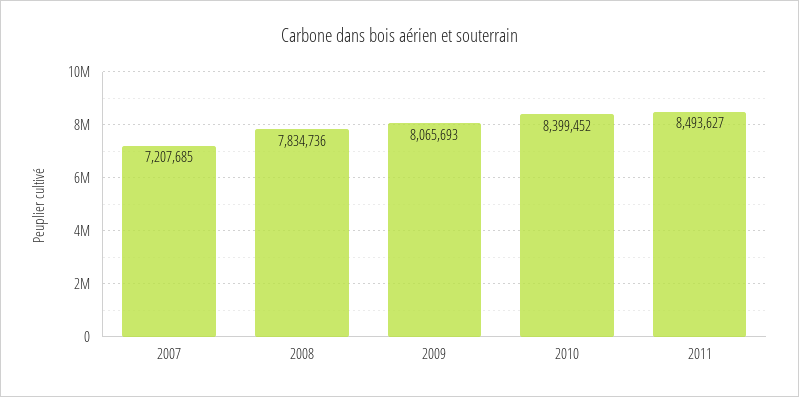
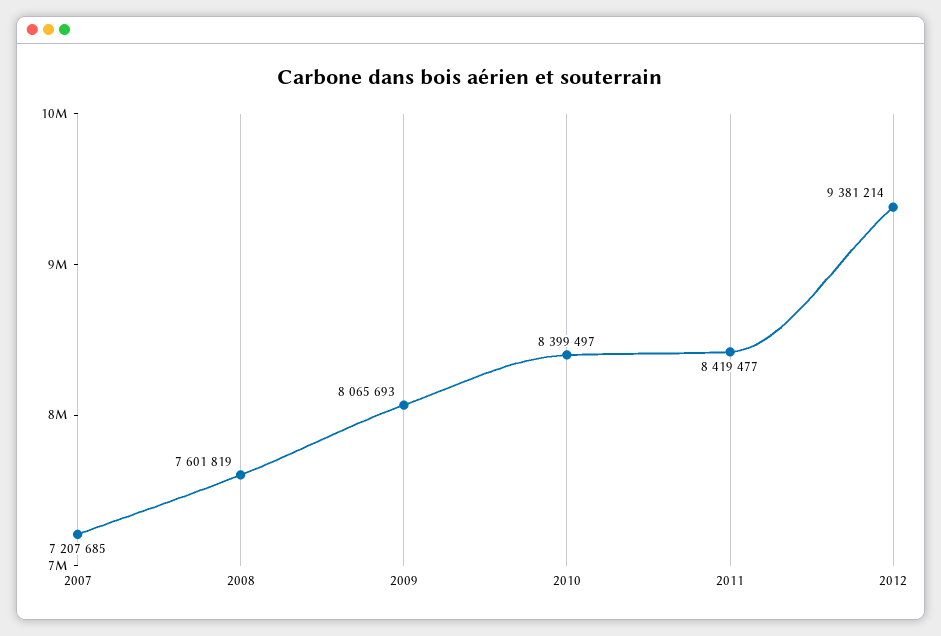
2008: 7834736 -> 7601819
2010: 8399452 -> 8399497
2011: 8493627 -> 8419477
2012: none -> 9381214

